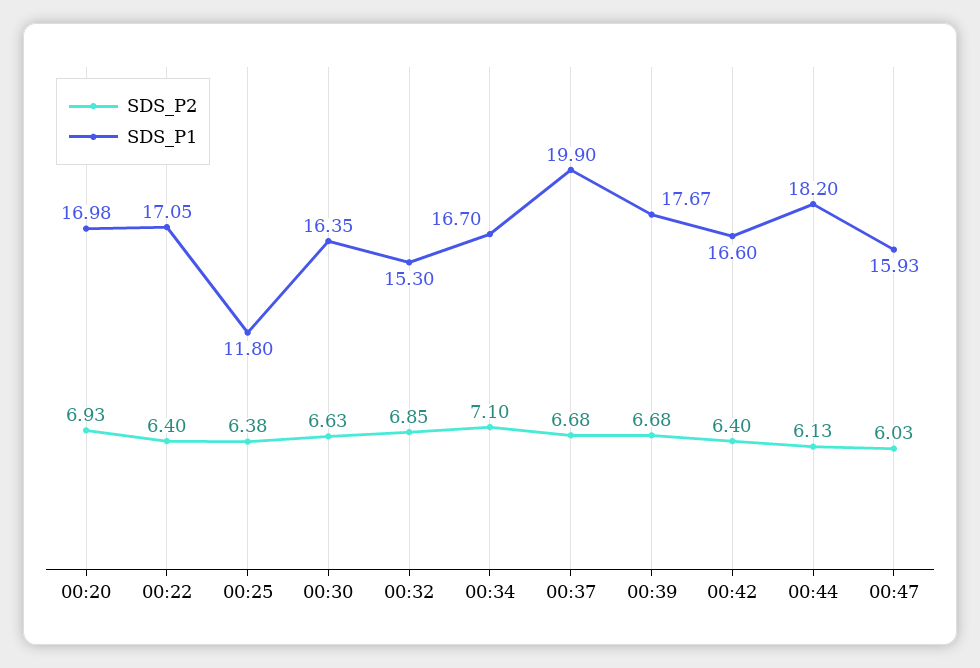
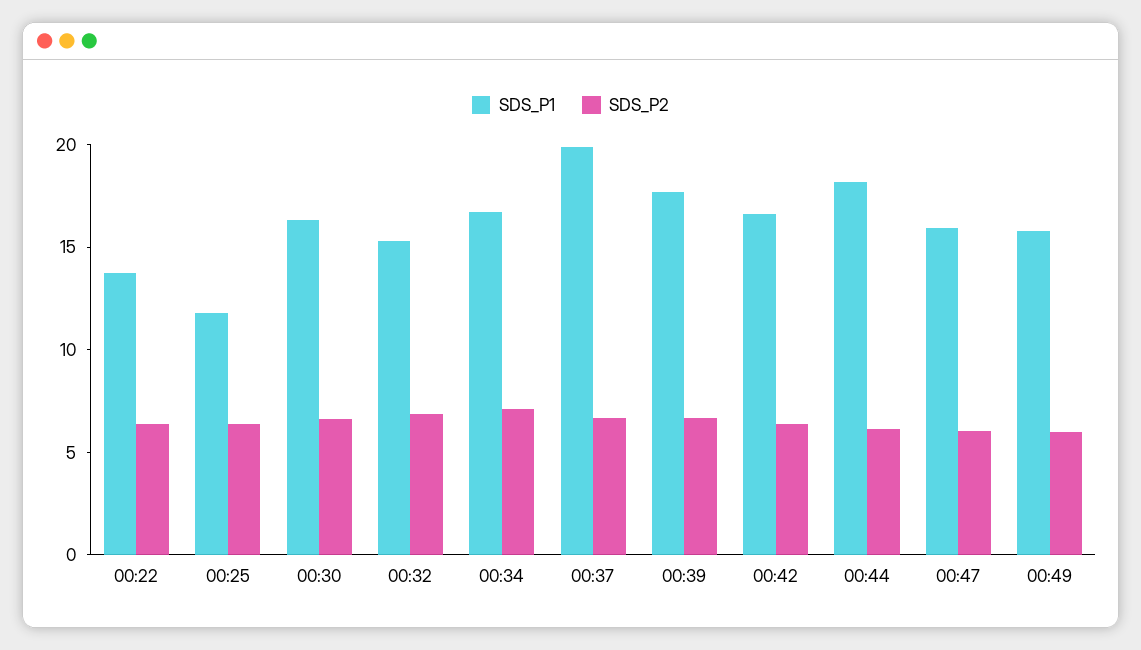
SDS_P2, 00:20: 6.93 -> none
SDS_P1, 00:20: 16.98 -> none
SDS_P1, 00:22: 17.05 -> 14
SDS_P1, 00:49: none -> 16
SDS_P2, 00:49: none -> 6

